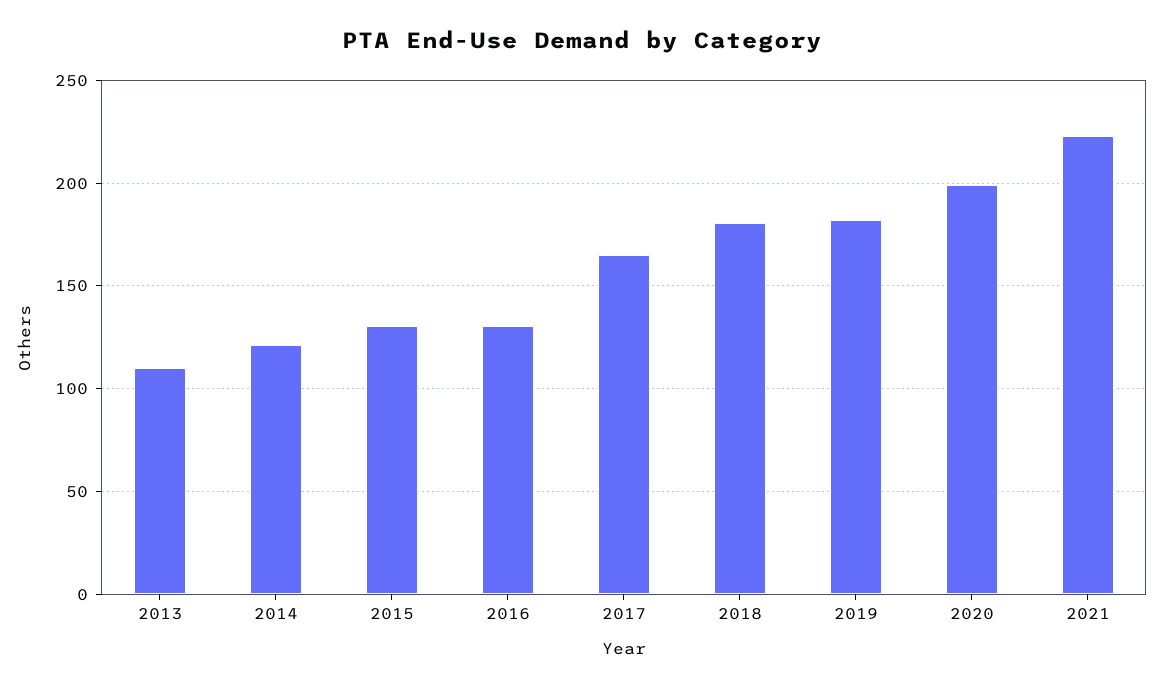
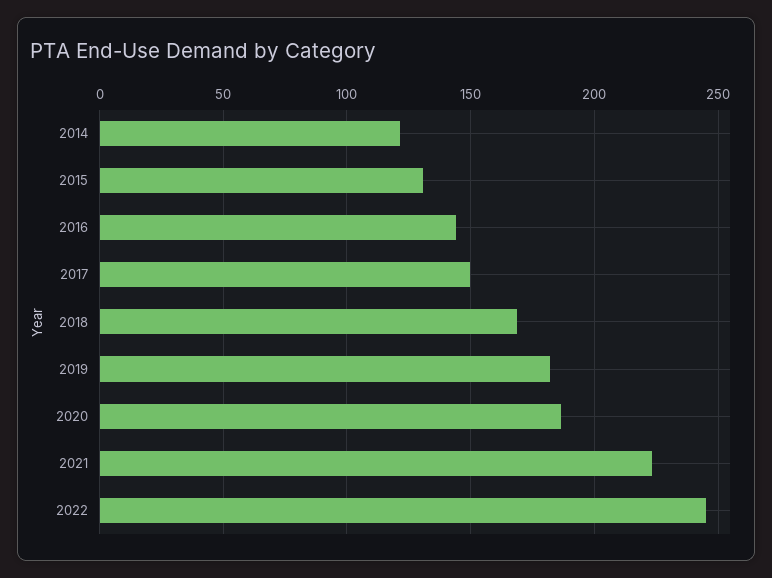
2013: 110 -> none
2016: 130 -> 145
2017: 165 -> 150
2018: 180 -> 170
2020: 200 -> 185
2022: none -> 245

